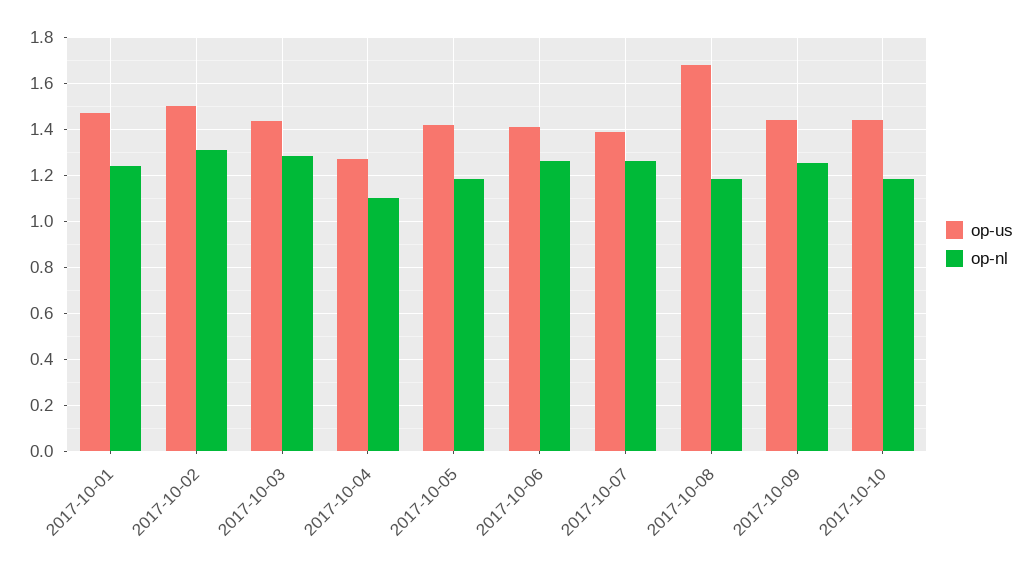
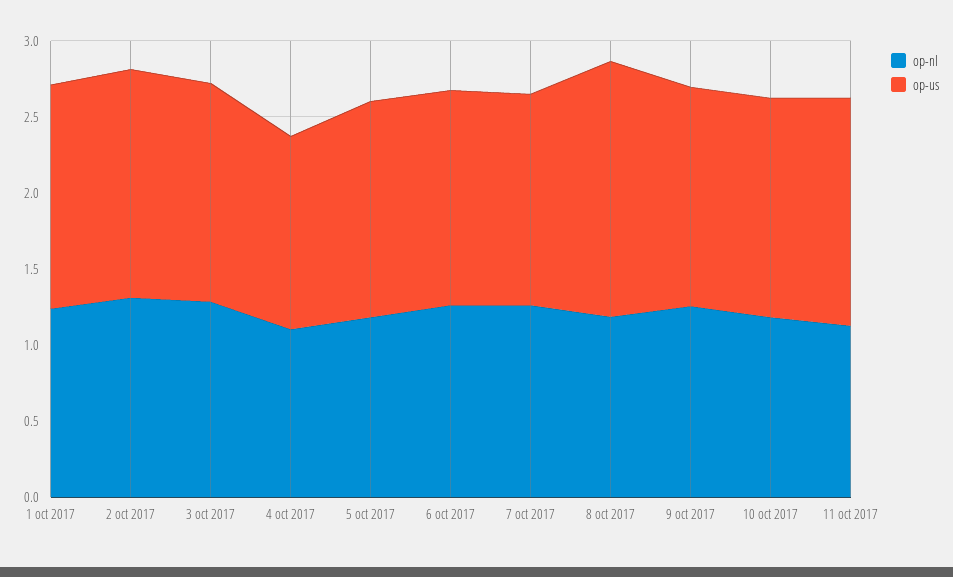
op-nl, 11 oct 2017: none -> 1.1
op-us, 11 oct 2017: none -> 1.5

